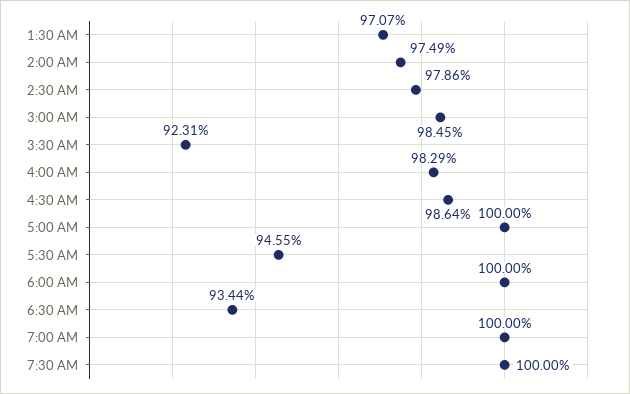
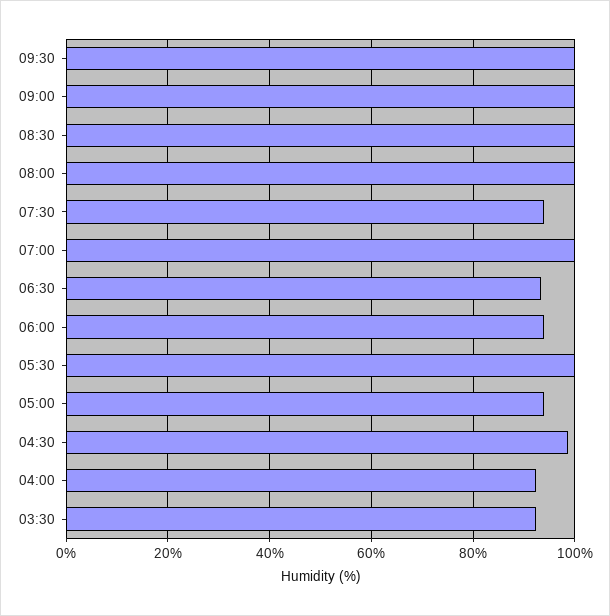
1:30 AM: 97.07 -> none
2:00 AM: 97.49 -> none
2:30 AM: 97.86 -> none
3:00 AM: 98.45 -> none
4:00 AM: 98.29 -> 92
5:00 AM: 100 -> 94
5:30 AM: 94.55 -> 100
6:00 AM: 100 -> 94
7:30 AM: 100 -> 94
09:30: none -> 100
09:00: none -> 100
08:30: none -> 100
08:00: none -> 100

